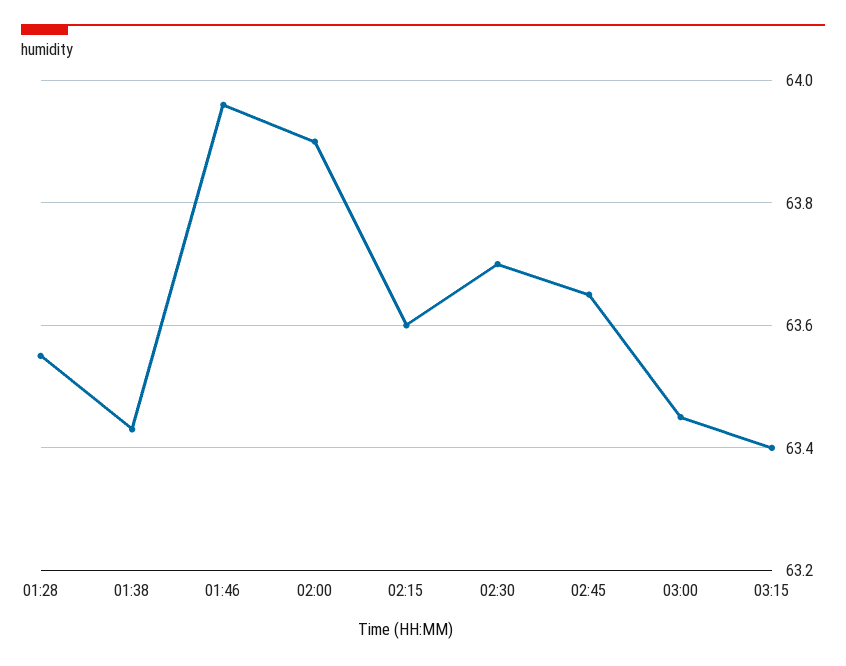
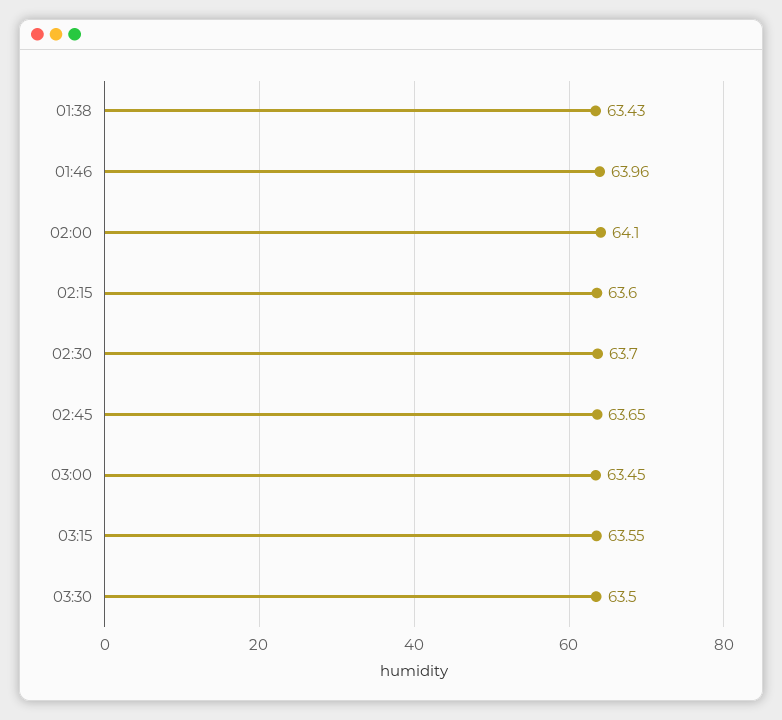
01:28: 63.55 -> none
02:00: 63.9 -> 64.1
03:15: 63.4 -> 63.55
03:30: none -> 63.5

